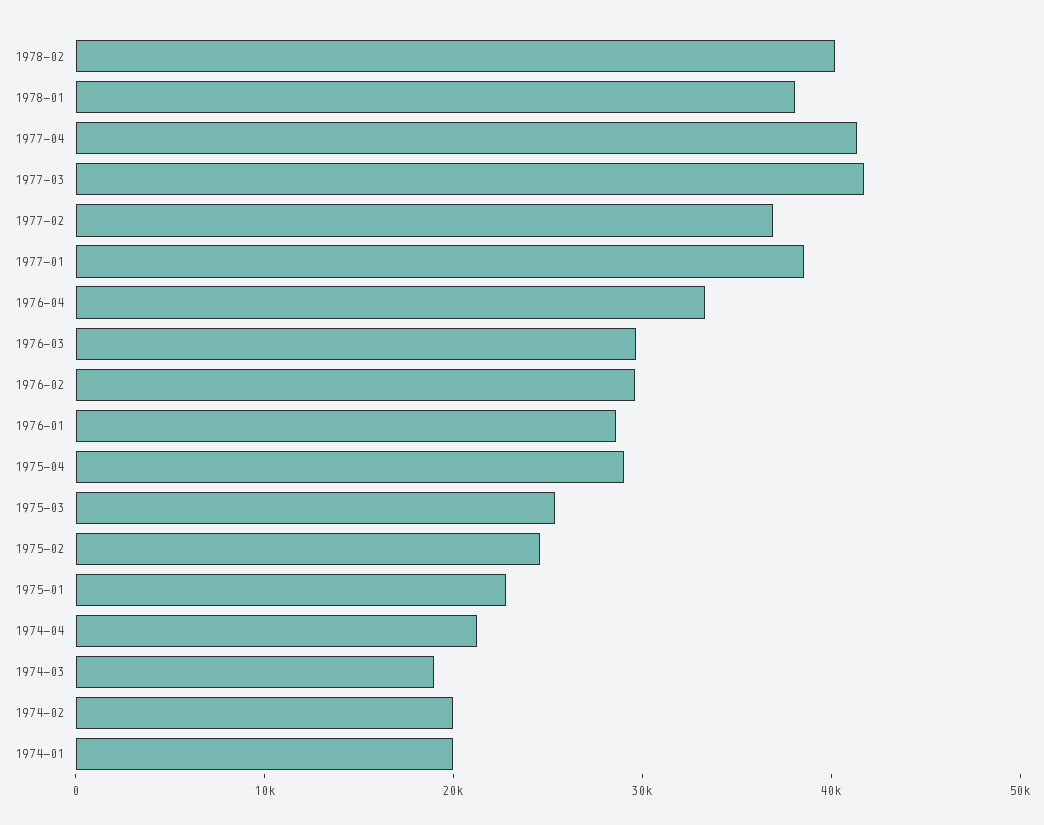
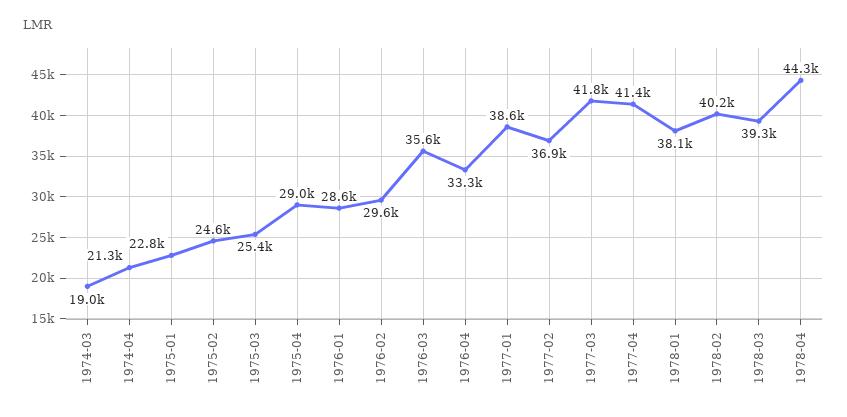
1976-03: 30000 -> 35600
1974-02: 20000 -> none
1974-01: 20000 -> none
1978-03: none -> 39300
1978-04: none -> 44300

